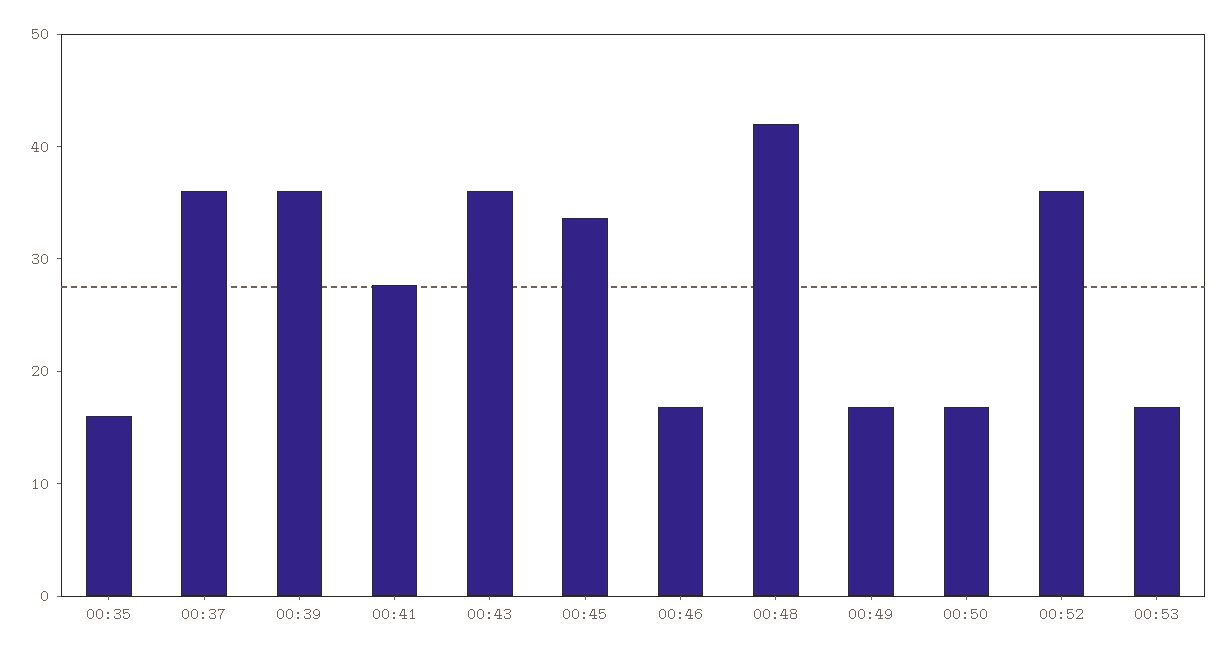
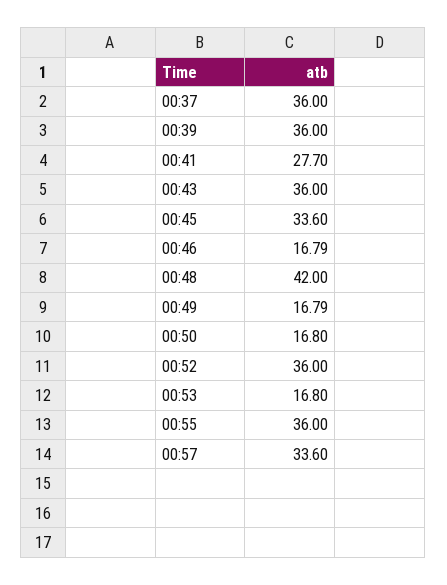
00:35: 16 -> none
00:55: none -> 36
00:57: none -> 33.6

